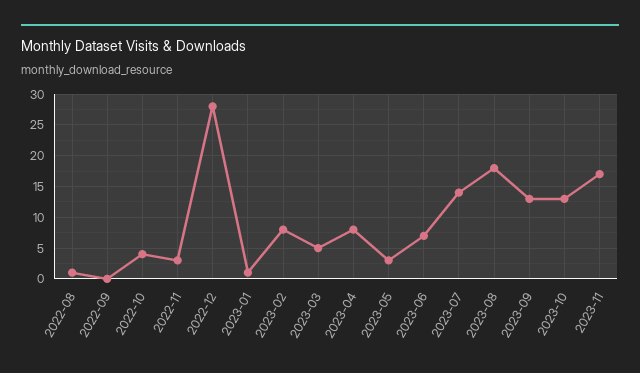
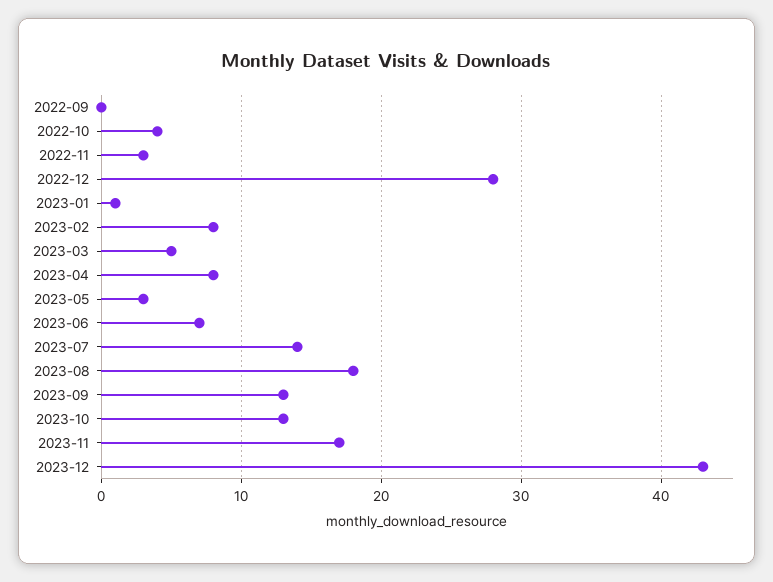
2022-08: 1 -> none
2023-12: none -> 43

